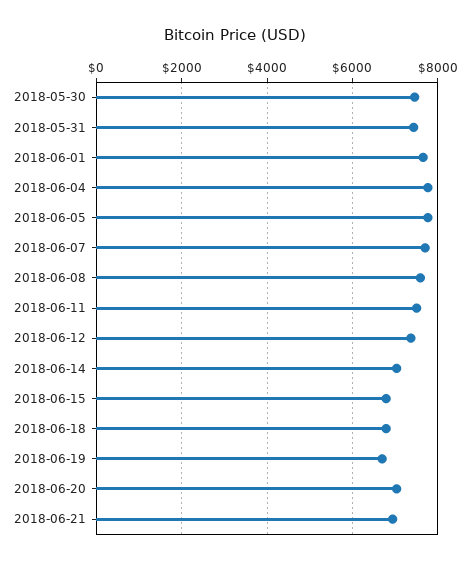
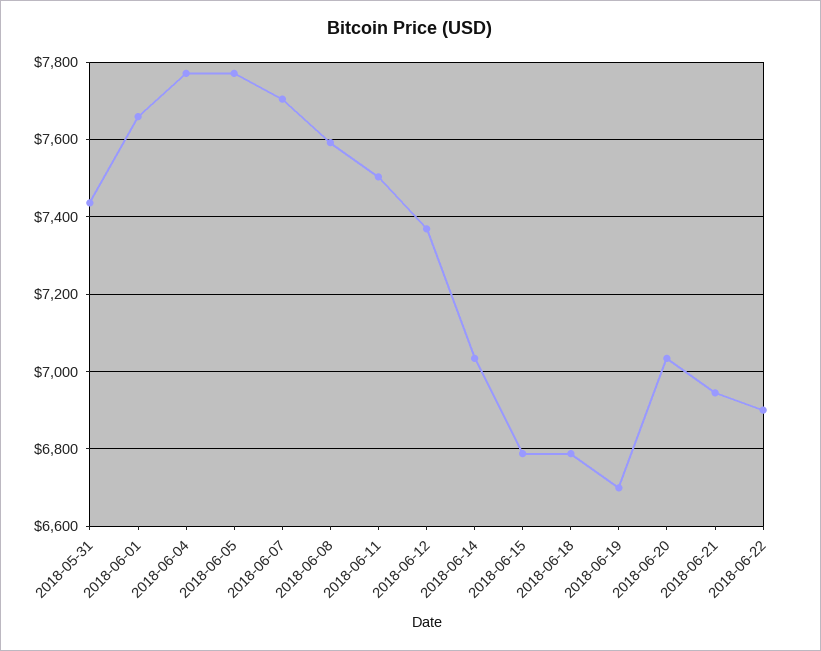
2018-05-30: 7400 -> none
2018-06-22: none -> 6900

